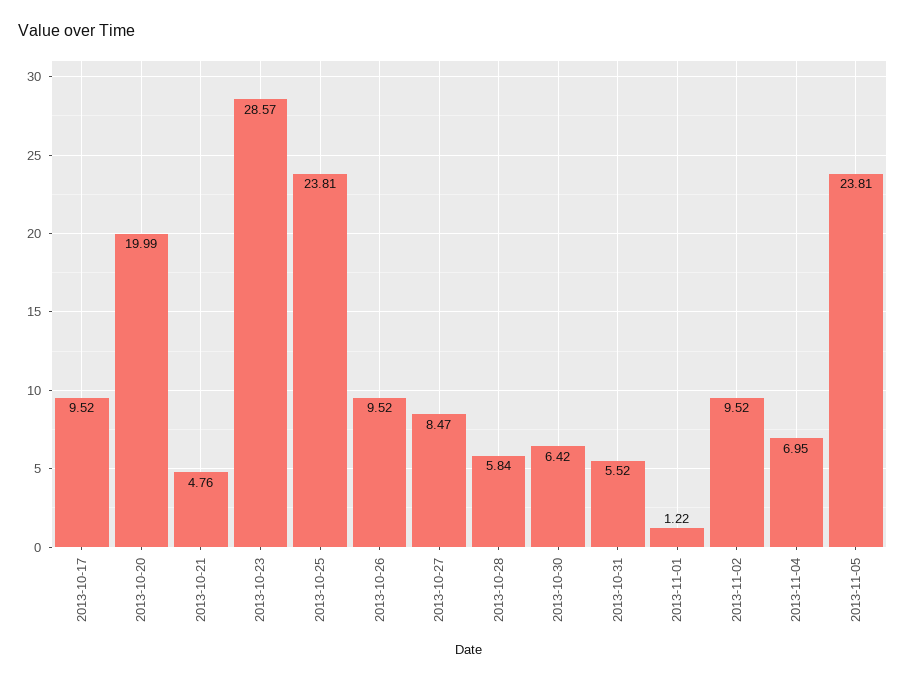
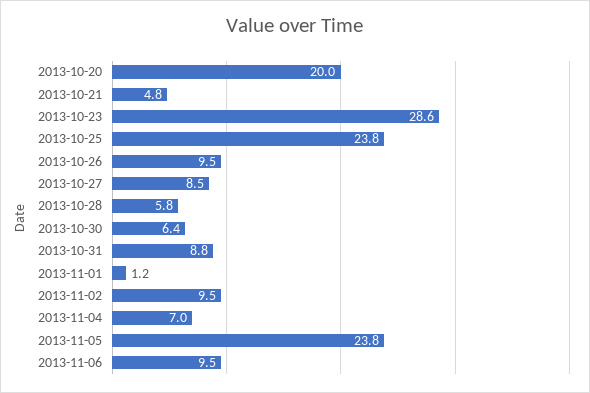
2013-10-17: 9.52 -> none
2013-10-31: 5.52 -> 8.8
2013-11-06: none -> 9.5

